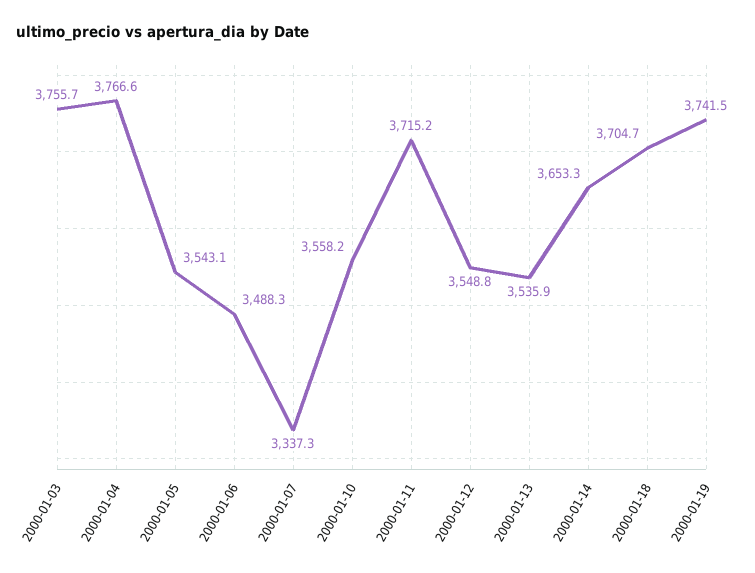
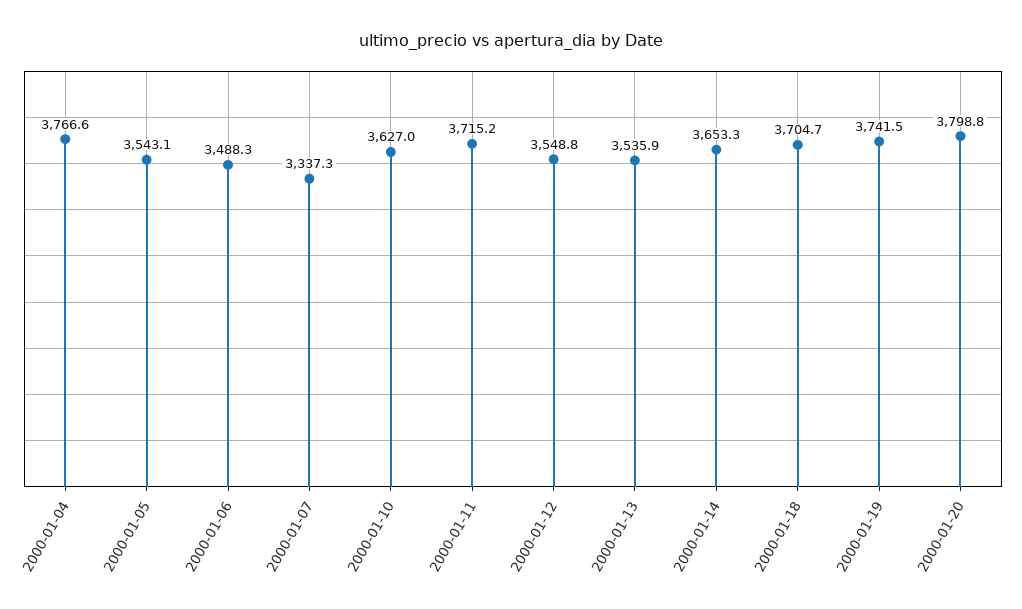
2000-01-03: 3755.7 -> none
2000-01-10: 3558.2 -> 3627
2000-01-20: none -> 3798.8

